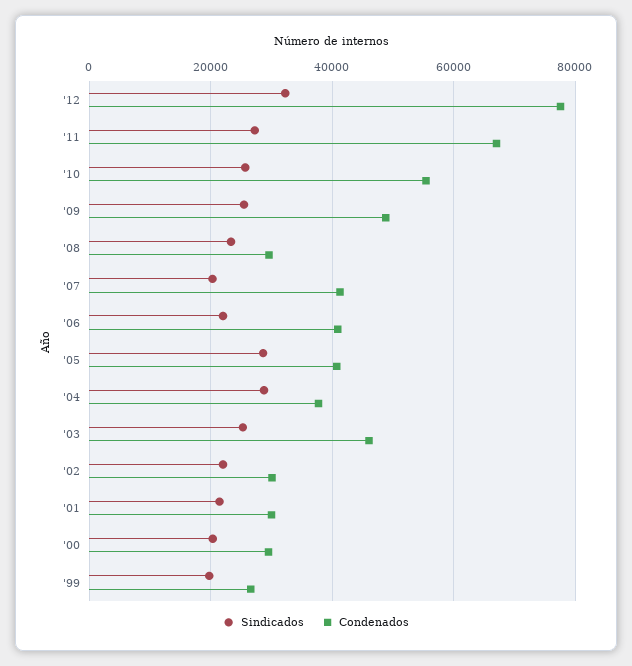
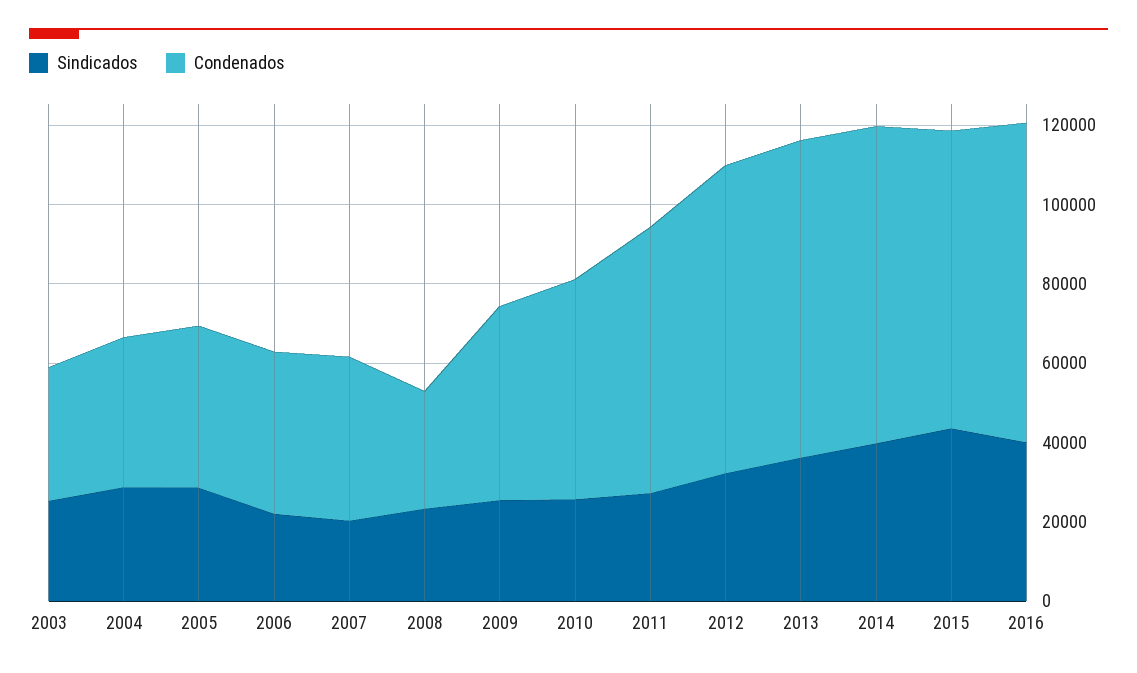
Condenados, '03: 46000 -> 35000
Sindicados, '02: 22000 -> none
Condenados, '02: 30000 -> none
Sindicados, '01: 22000 -> none
Condenados, '01: 30000 -> none
Sindicados, '00: 20000 -> none
Condenados, '00: 30000 -> none
Sindicados, '99: 20000 -> none
Condenados, '99: 26000 -> none
Sindicados, 2013: none -> 35000
Condenados, 2013: none -> 80000
Sindicados, 2014: none -> 40000
Condenados, 2014: none -> 80000
Sindicados, 2015: none -> 45000
Condenados, 2015: none -> 75000
Sindicados, 2016: none -> 40000
Condenados, 2016: none -> 80000

